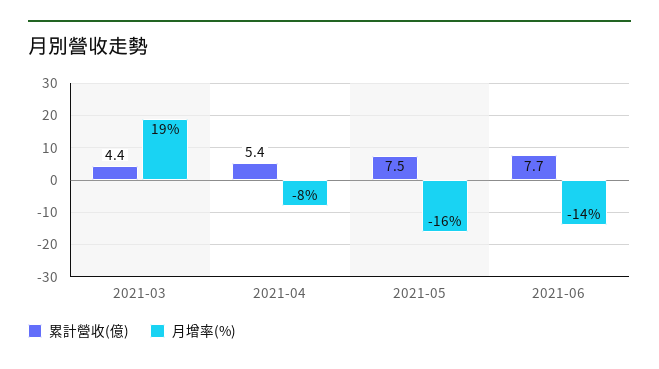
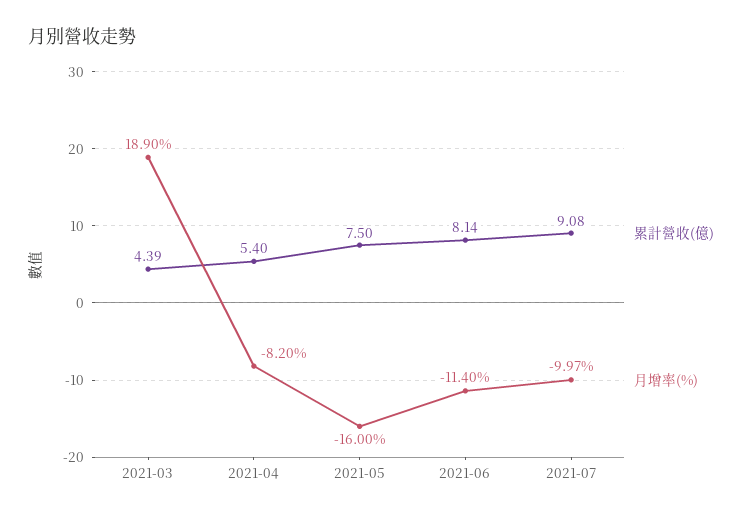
累計營收(億), 2021-06: 7.7 -> 8.14
月增率(%), 2021-06: -14 -> -11.4
累計營收(億), 2021-07: none -> 9.08
月增率(%), 2021-07: none -> -9.97

